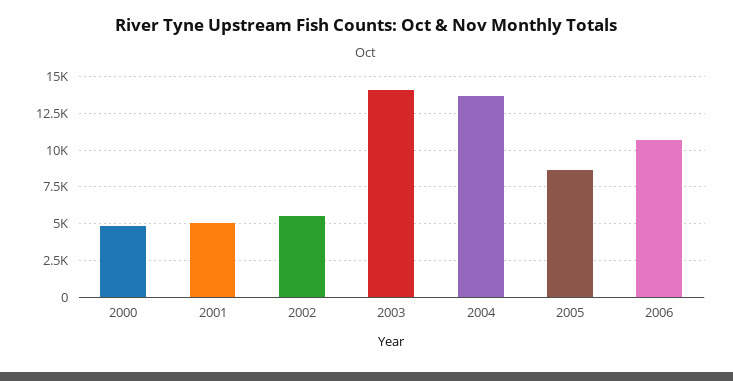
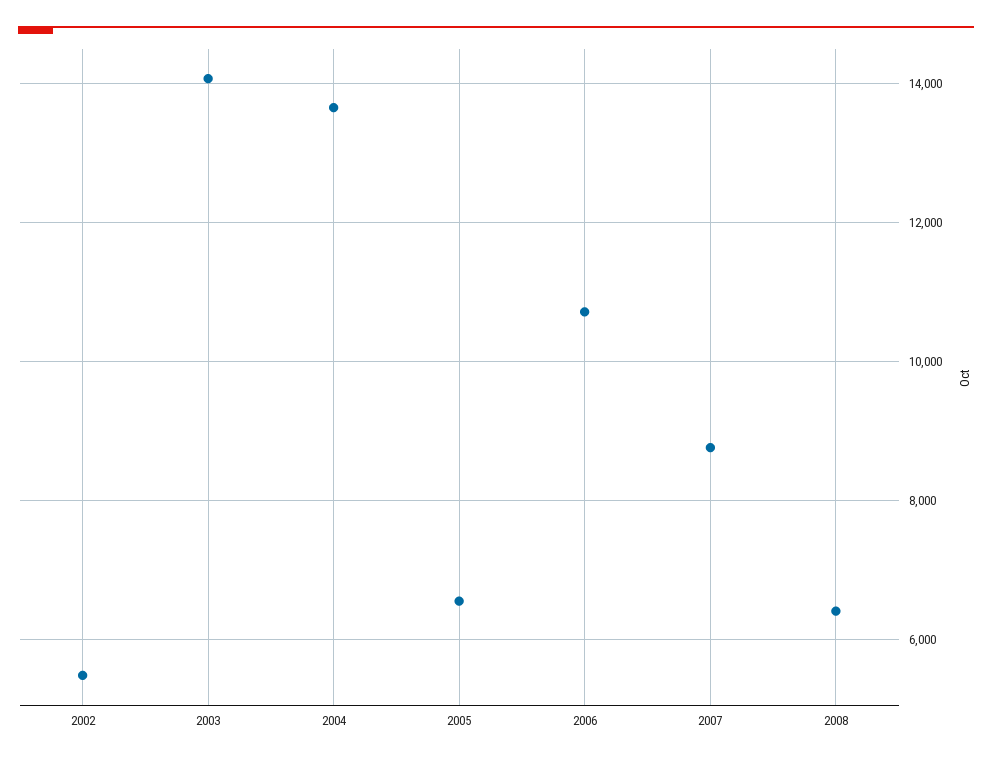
2000: 5000 -> none
2001: 5000 -> none
2005: 8500 -> 6600
2007: none -> 8800
2008: none -> 6400

